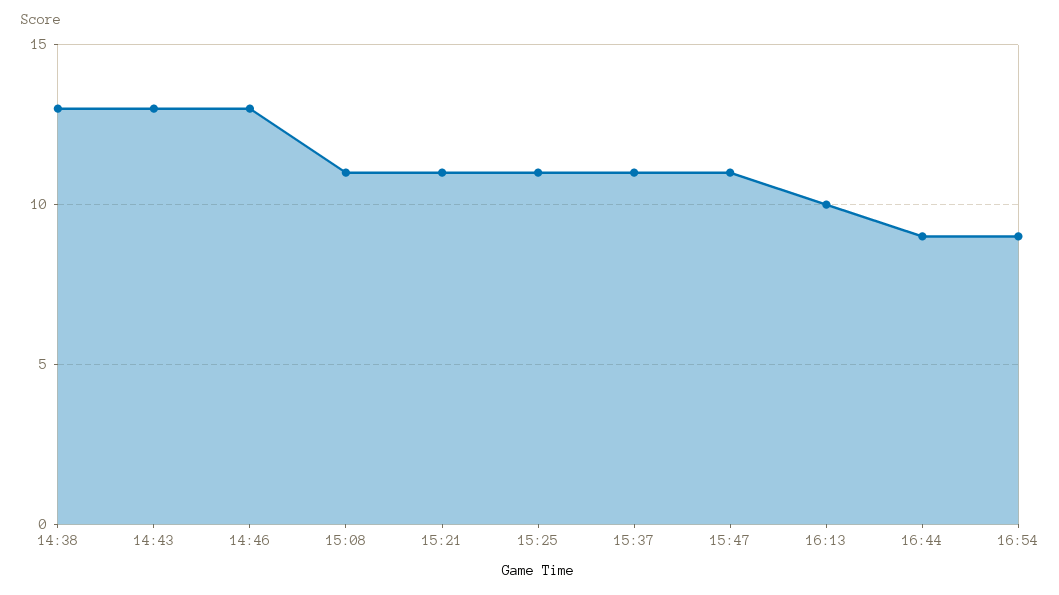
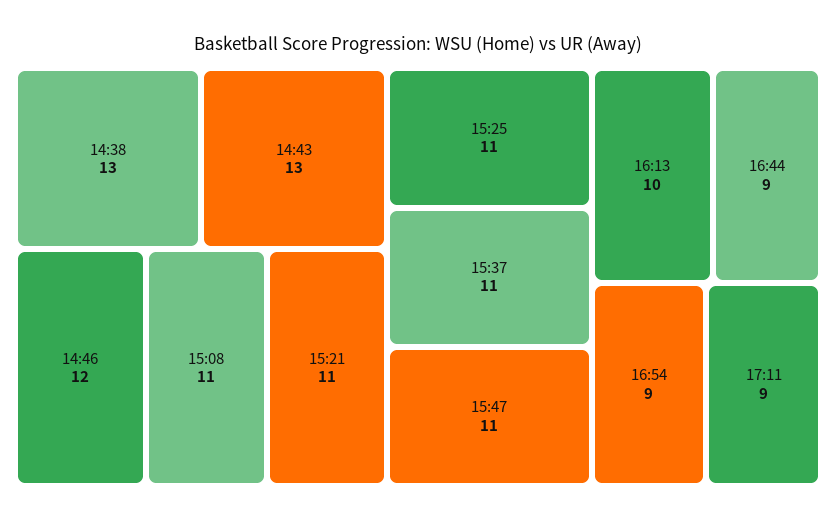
14:46: 13 -> 12
17:11: none -> 9

